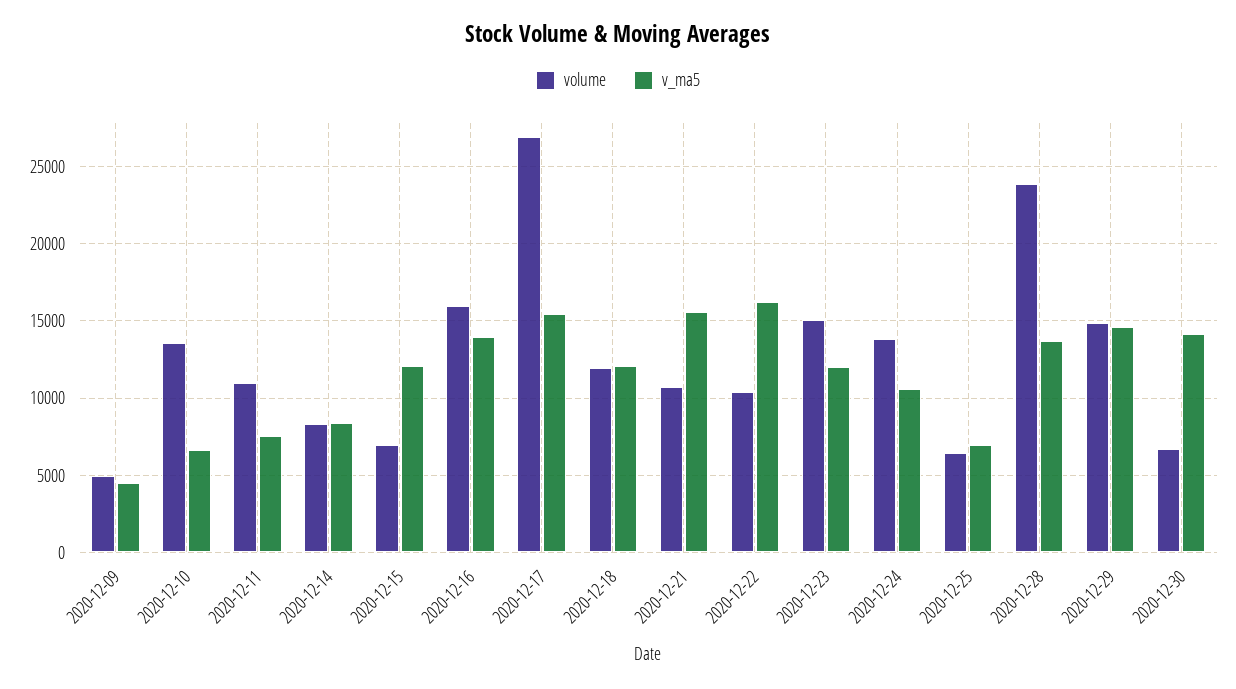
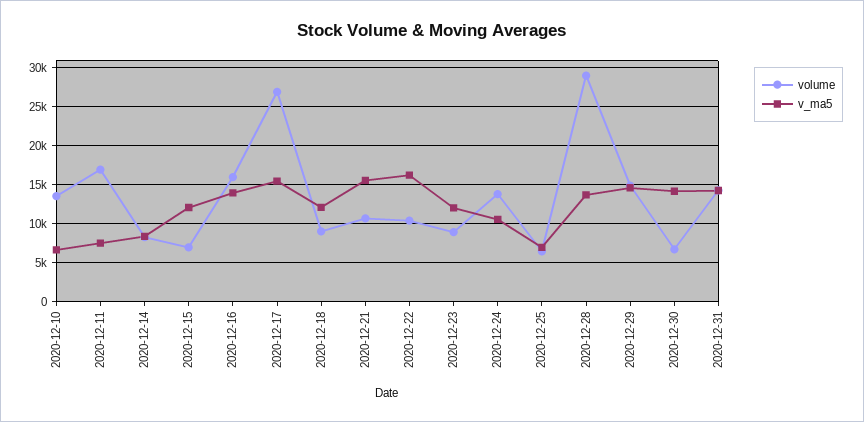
volume, 2020-12-09: 5000 -> none
v_ma5, 2020-12-09: 4500 -> none
volume, 2020-12-11: 11000 -> 17000
volume, 2020-12-18: 12000 -> 9000
volume, 2020-12-23: 15000 -> 9000
volume, 2020-12-28: 24000 -> 29000
volume, 2020-12-31: none -> 14000
v_ma5, 2020-12-31: none -> 14000

